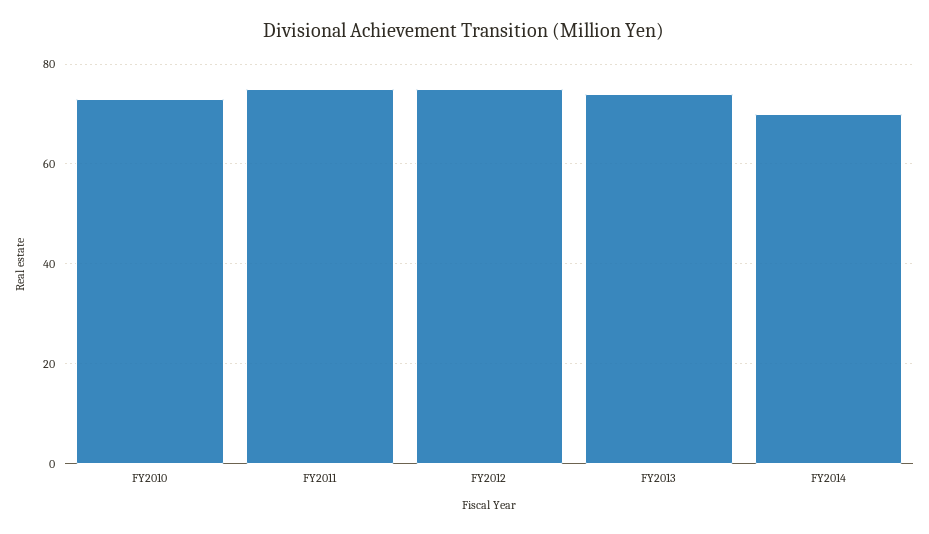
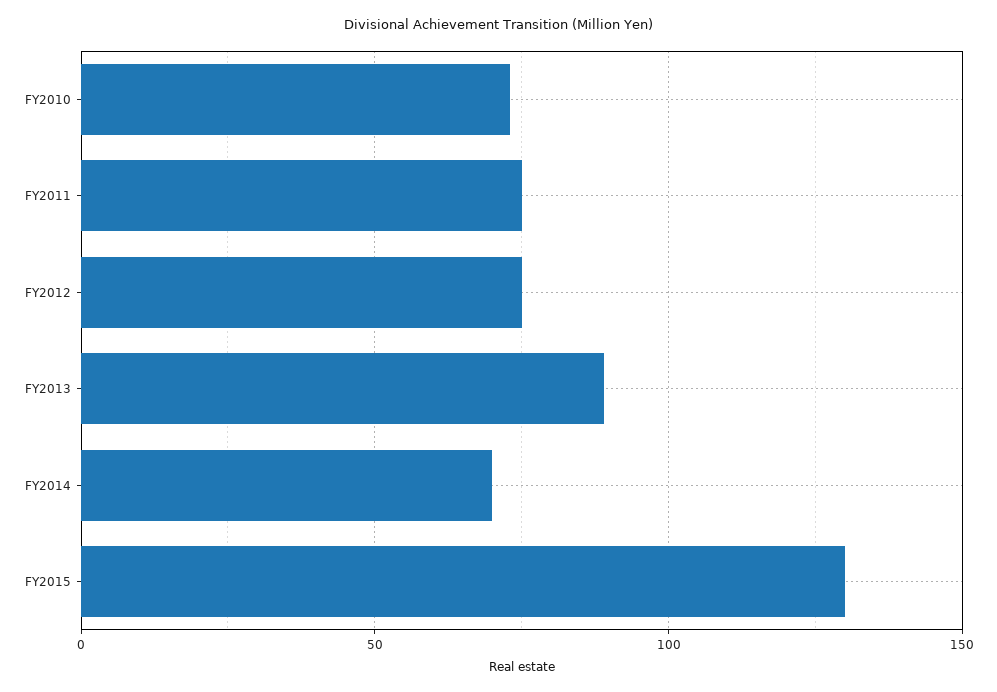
FY2013: 75 -> 90
FY2015: none -> 130

